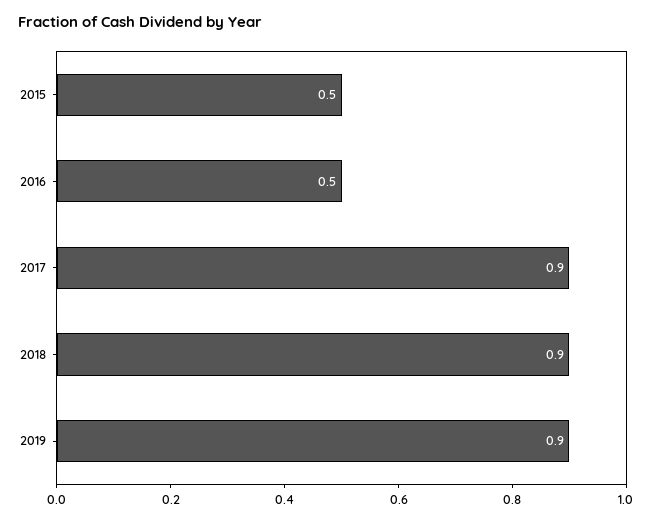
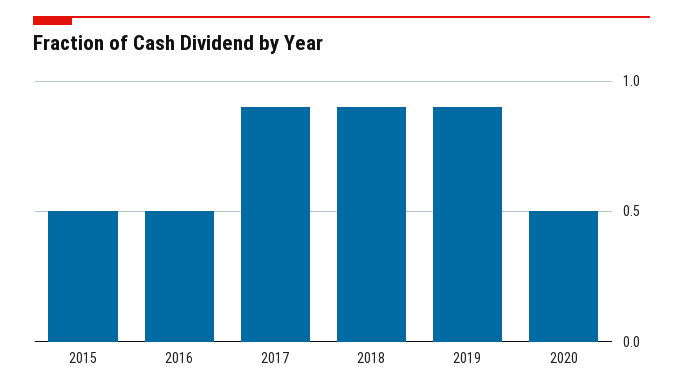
2020: none -> 0.5

